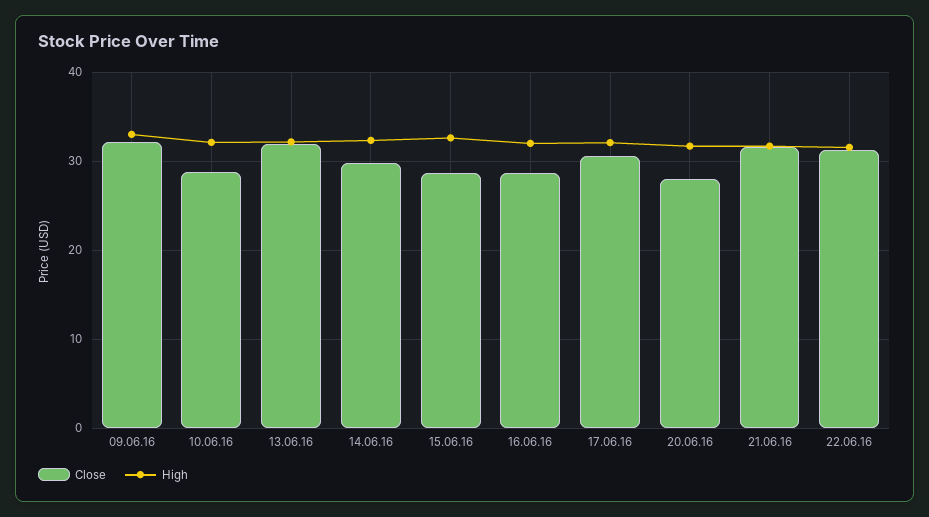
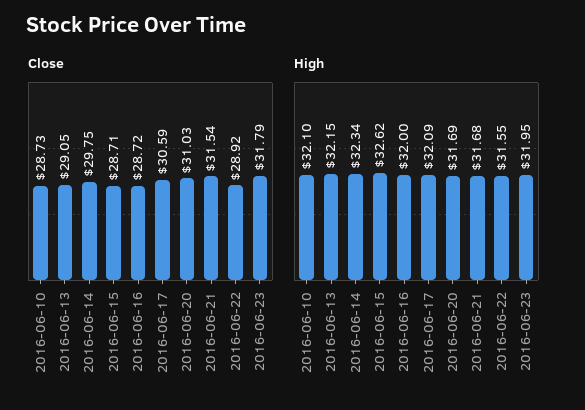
Close, 09.06.16: 32 -> none
High, 09.06.16: 33 -> none
Close, 13.06.16: 32 -> 29.05
Close, 20.06.16: 28 -> 31.03
Close, 22.06.16: 31 -> 28.92
Close, 2016-06-23: none -> 31.79
High, 2016-06-23: none -> 31.95

